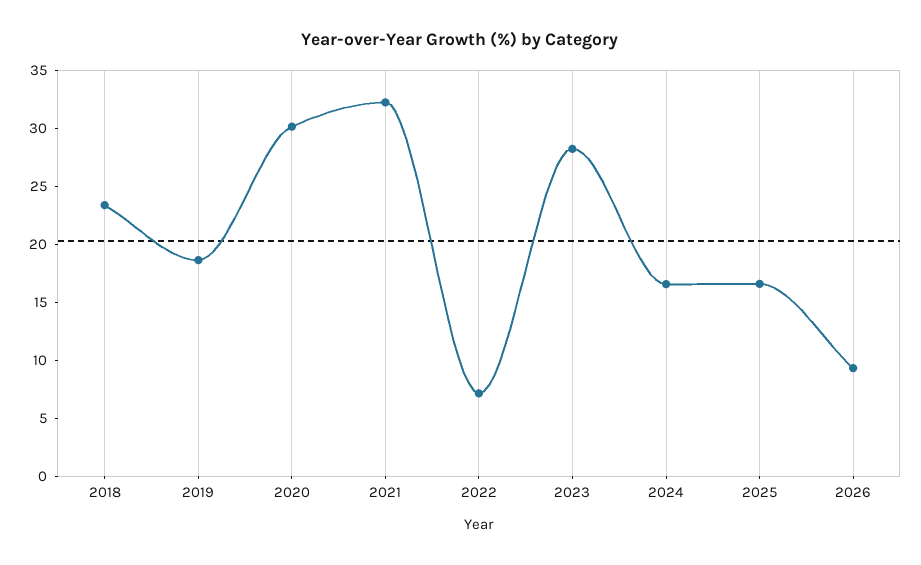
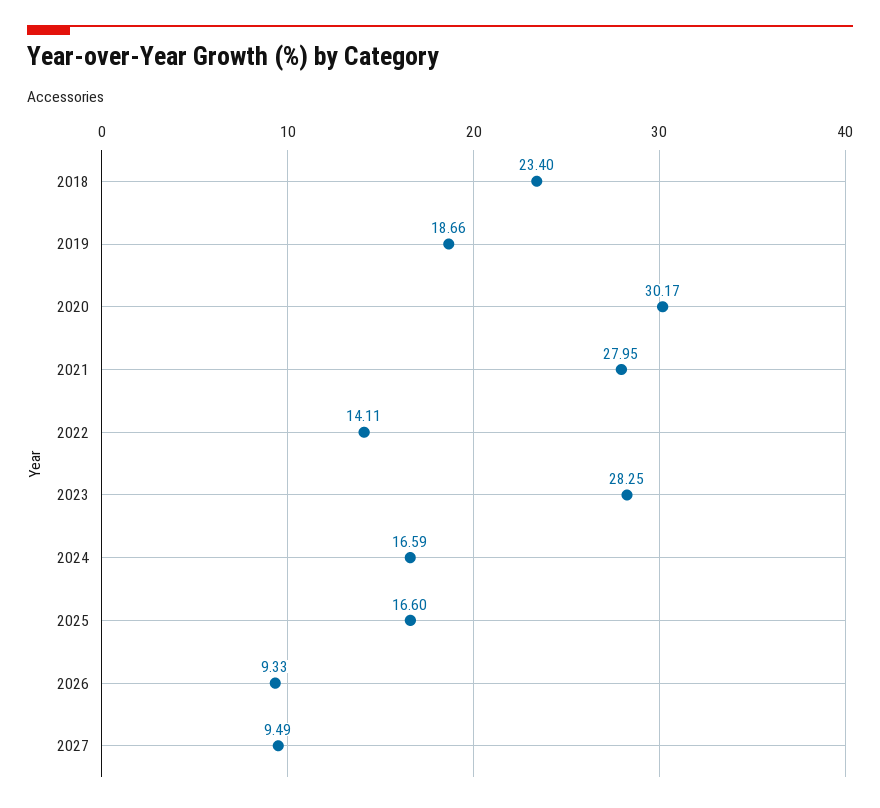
2021: 32 -> 27.95
2022: 7 -> 14.11
2027: none -> 9.49

